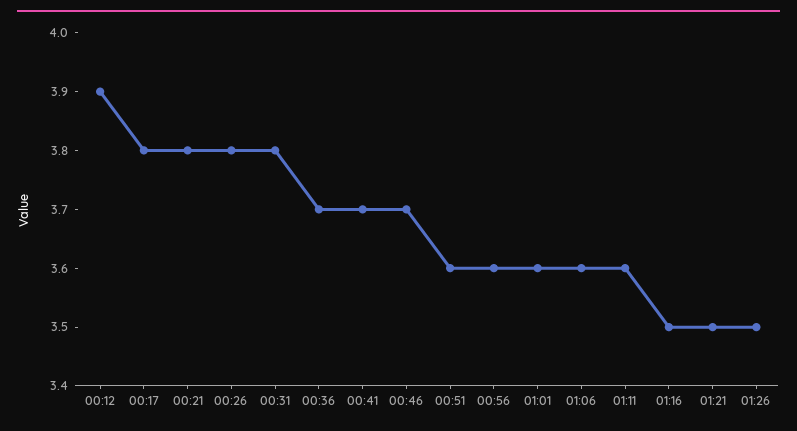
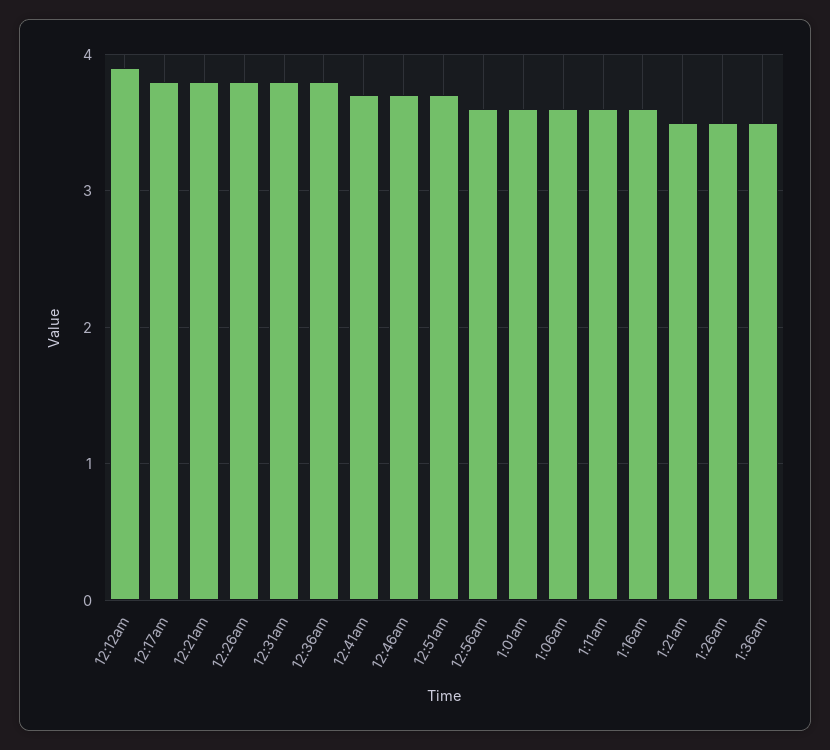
00:36: 3.7 -> 3.8
00:51: 3.6 -> 3.7
01:16: 3.5 -> 3.6
1:36am: none -> 3.5

